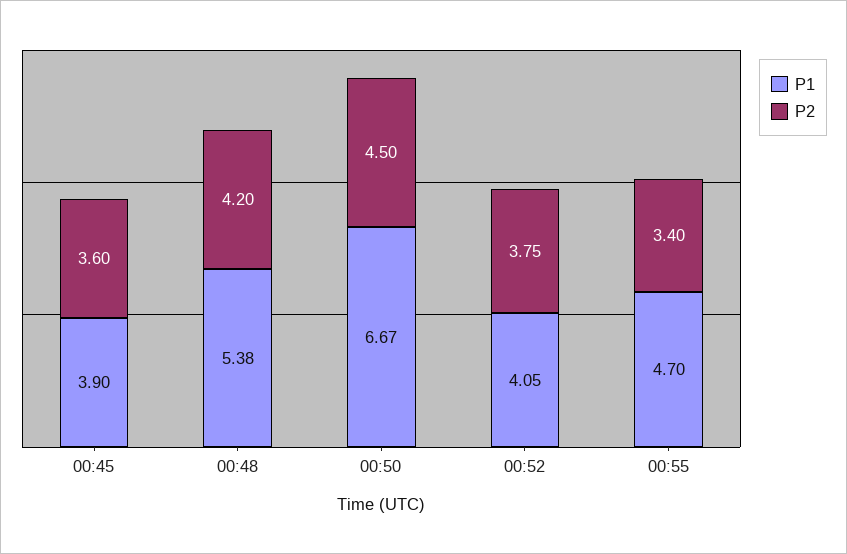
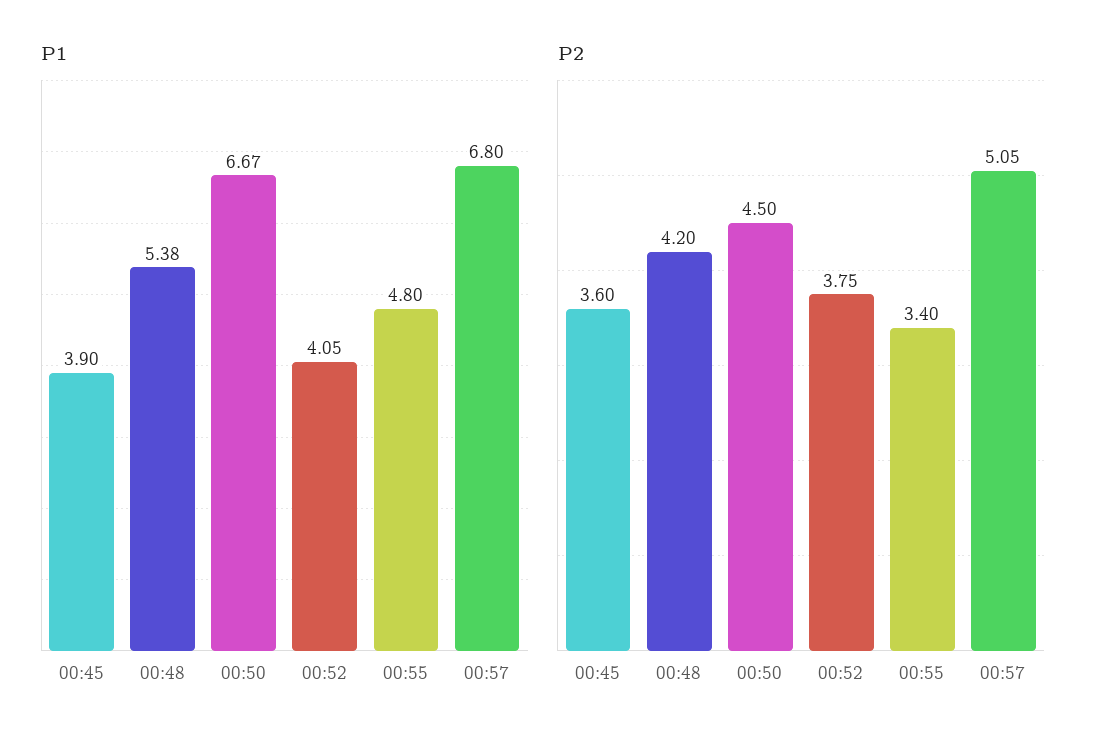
P1, 00:55: 4.7 -> 4.8
P1, 00:57: none -> 6.8
P2, 00:57: none -> 5.05

